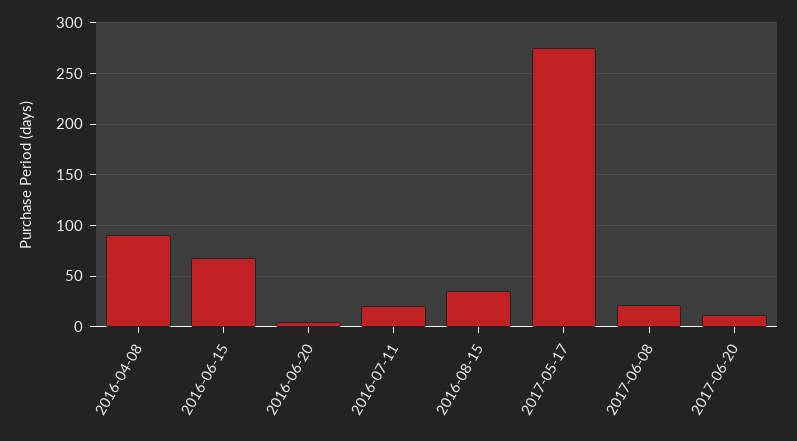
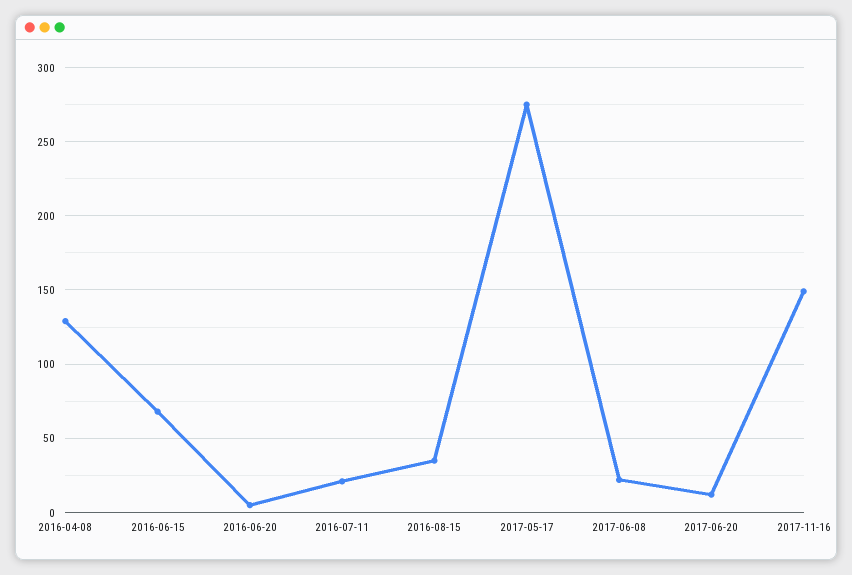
2016-04-08: 90 -> 130
2017-11-16: none -> 150

